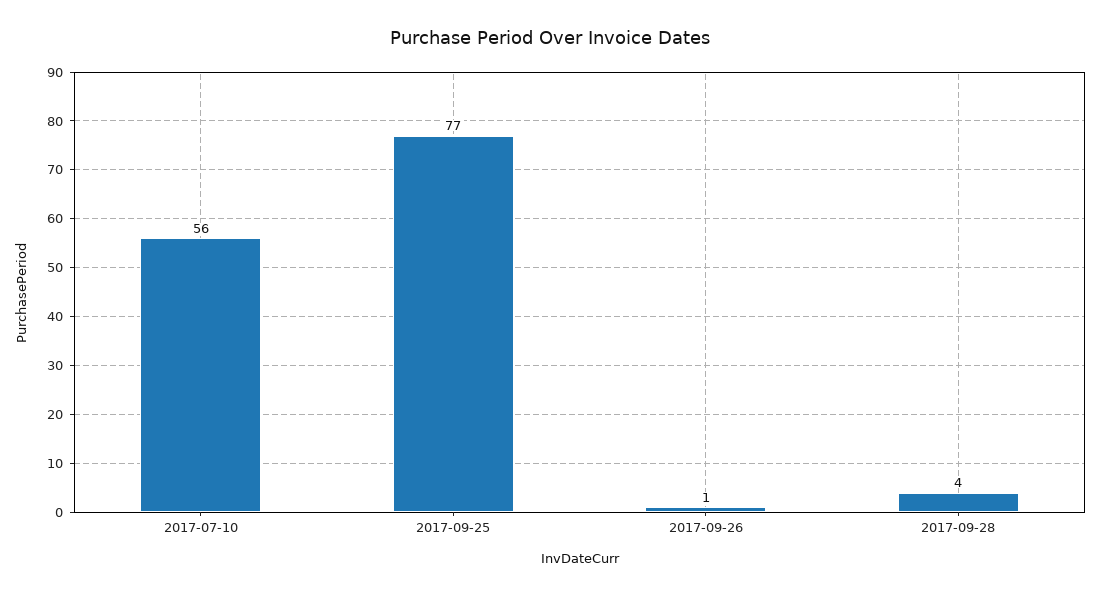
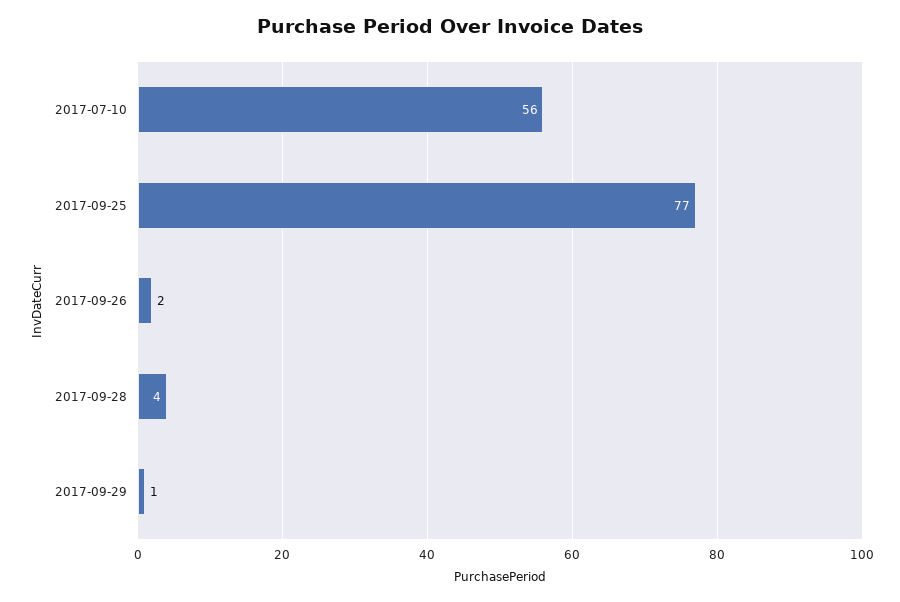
2017-09-26: 1 -> 2
2017-09-29: none -> 1

